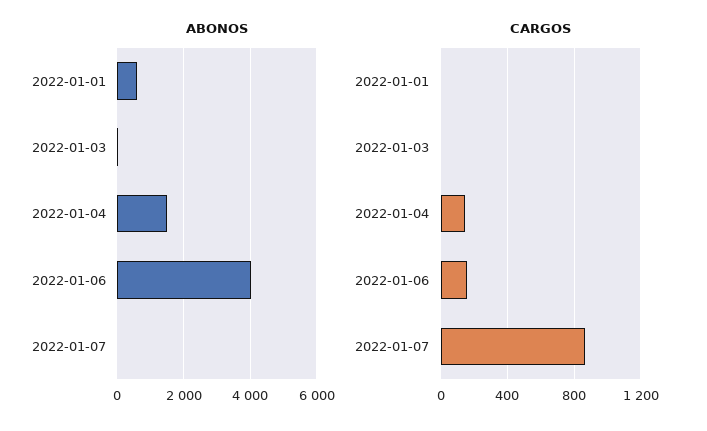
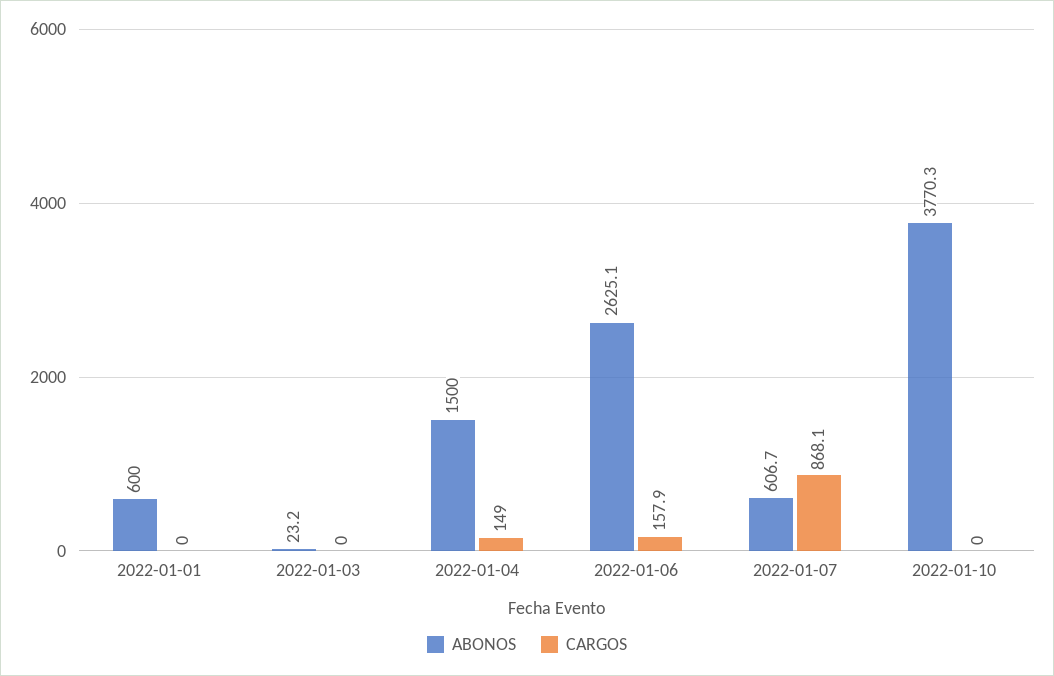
ABONOS, 2022-01-06: 4000 -> 2625.1
ABONOS, 2022-01-07: 0 -> 606.7
ABONOS, 2022-01-10: none -> 3770.3
CARGOS, 2022-01-10: none -> 0

